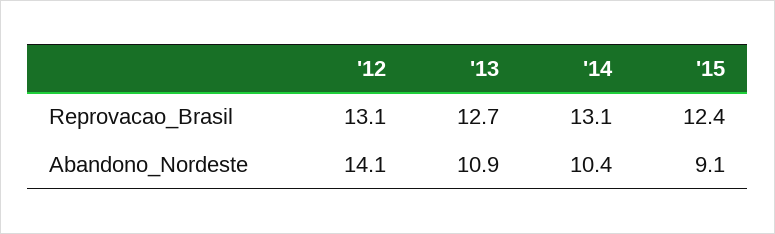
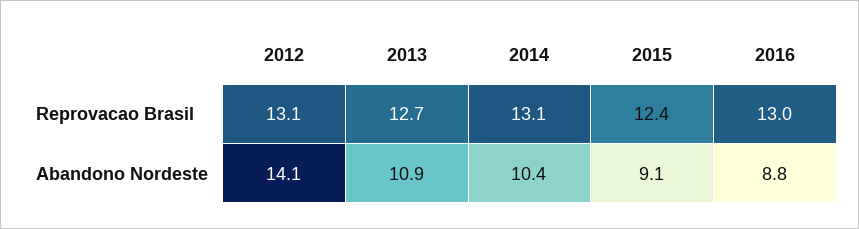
2016, Reprovacao_Brasil: none -> 13
2016, Abandono_Nordeste: none -> 8.8

